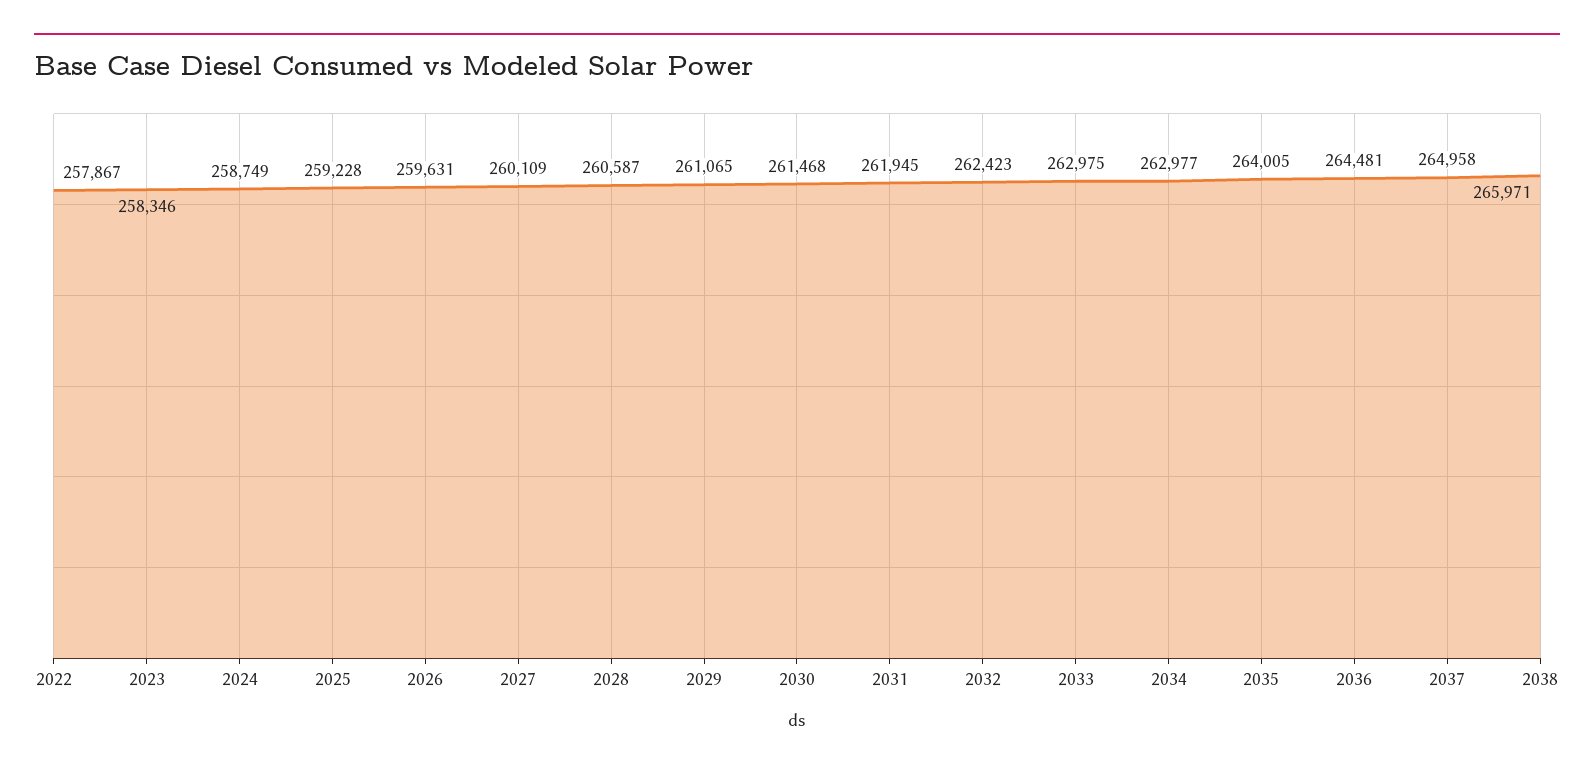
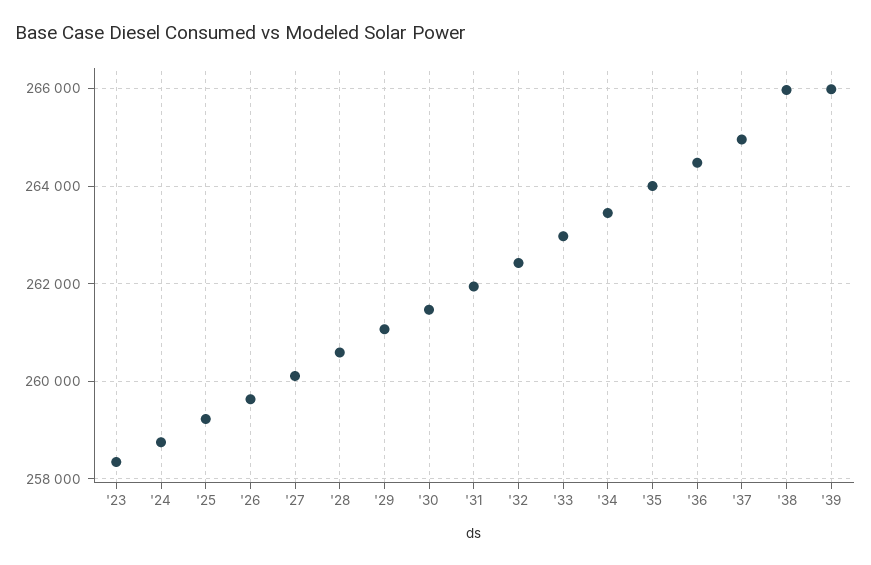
2022: 257867 -> none
2034: 262977 -> 263400
'39: none -> 266000

